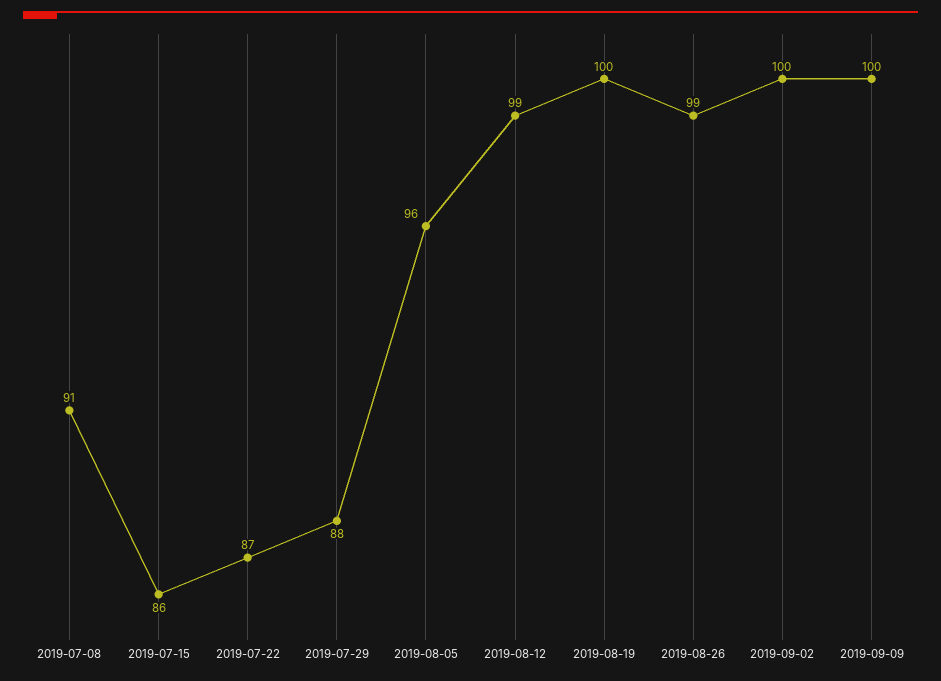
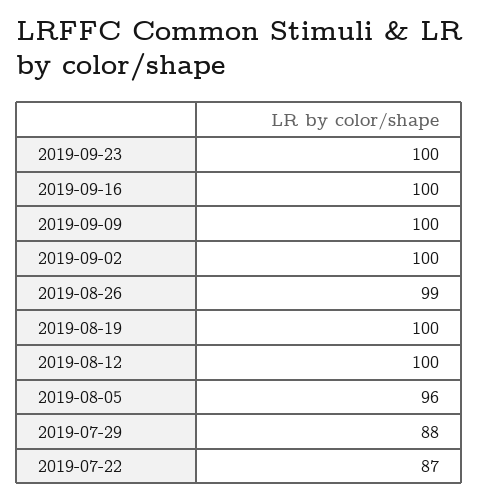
2019-07-08: 91 -> none
2019-07-15: 86 -> none
2019-08-12: 99 -> 100
2019-09-23: none -> 100
2019-09-16: none -> 100

